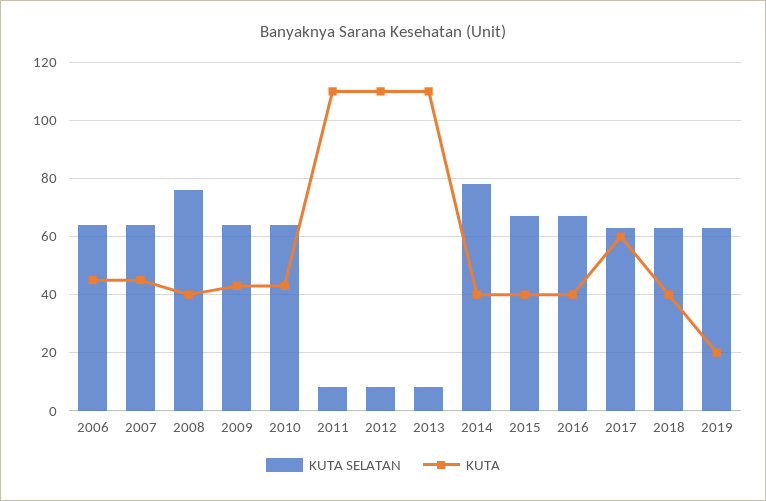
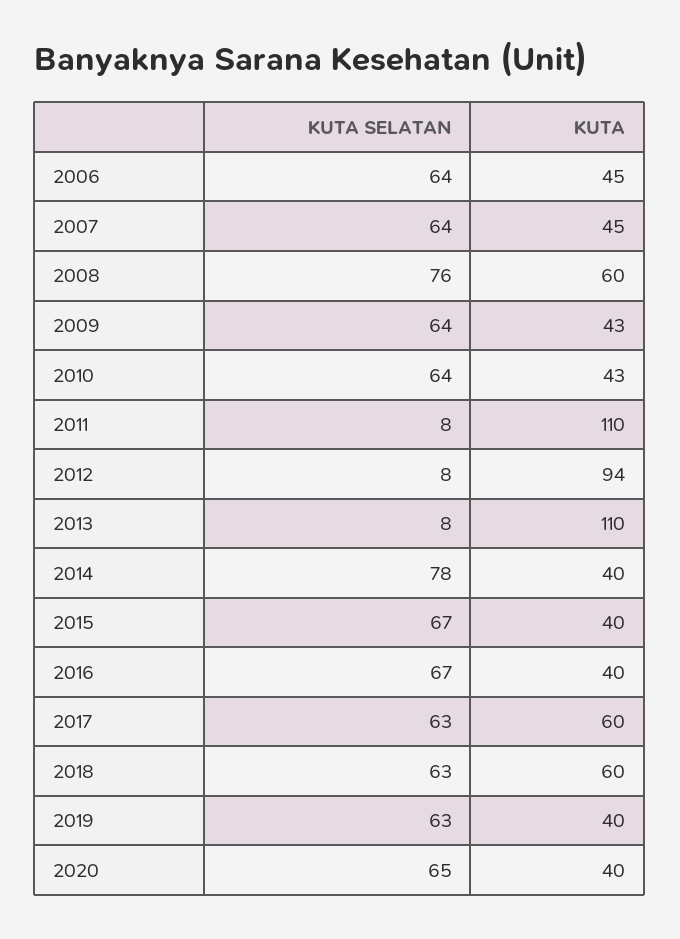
KUTA, 2008: 40 -> 60
KUTA, 2012: 110 -> 94
KUTA, 2018: 40 -> 60
KUTA, 2019: 20 -> 40
KUTA SELATAN, 2020: none -> 65
KUTA, 2020: none -> 40

